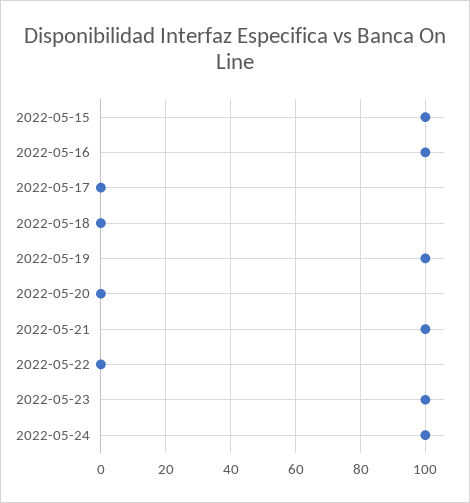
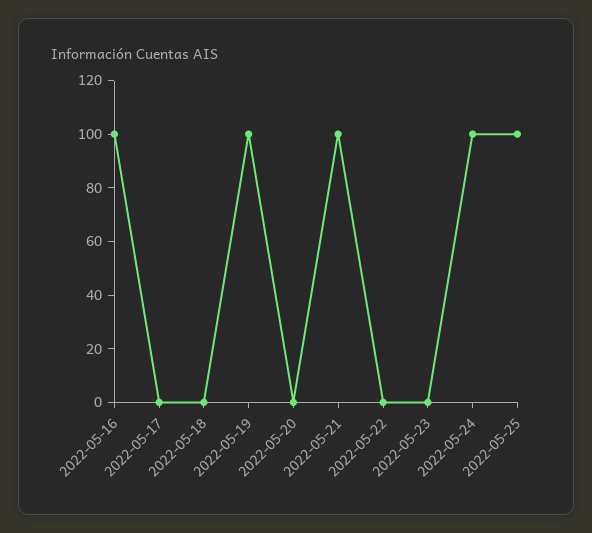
2022-05-15: 100 -> none
2022-05-23: 100 -> 0
2022-05-25: none -> 100

